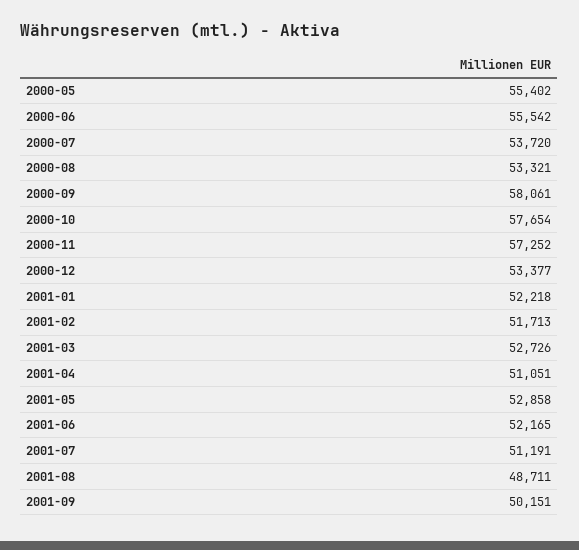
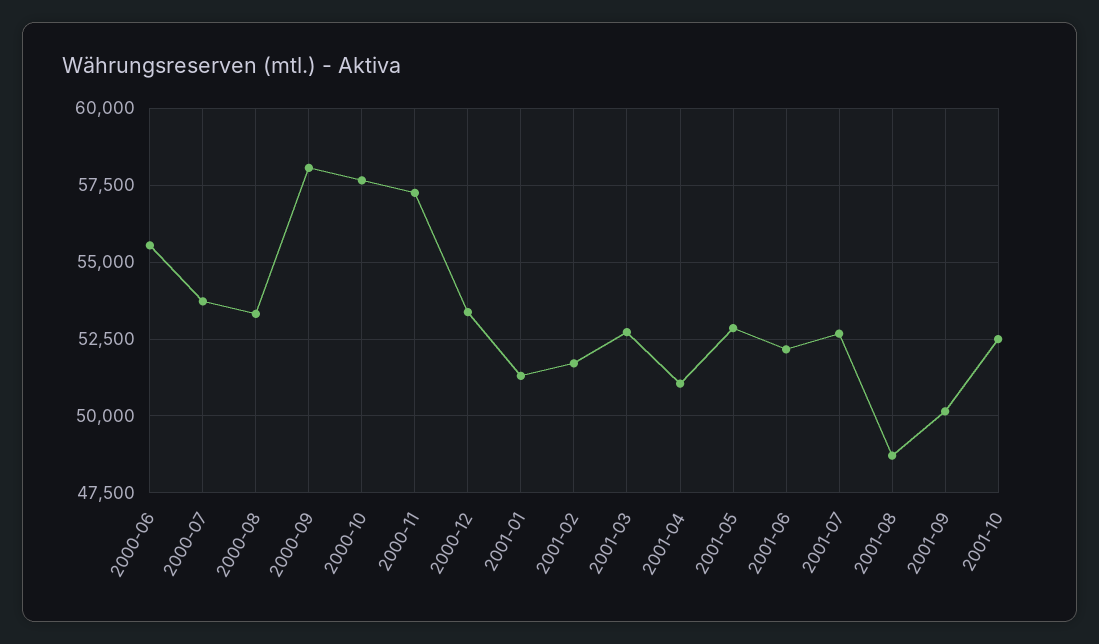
2000-05: 55402 -> none
2001-01: 52218 -> 51250
2001-07: 51191 -> 52750
2001-10: none -> 52500

